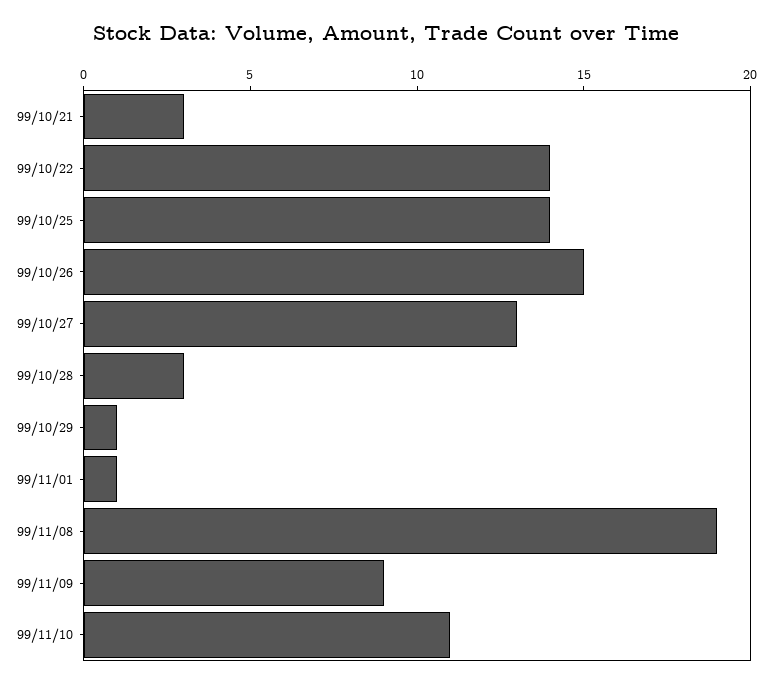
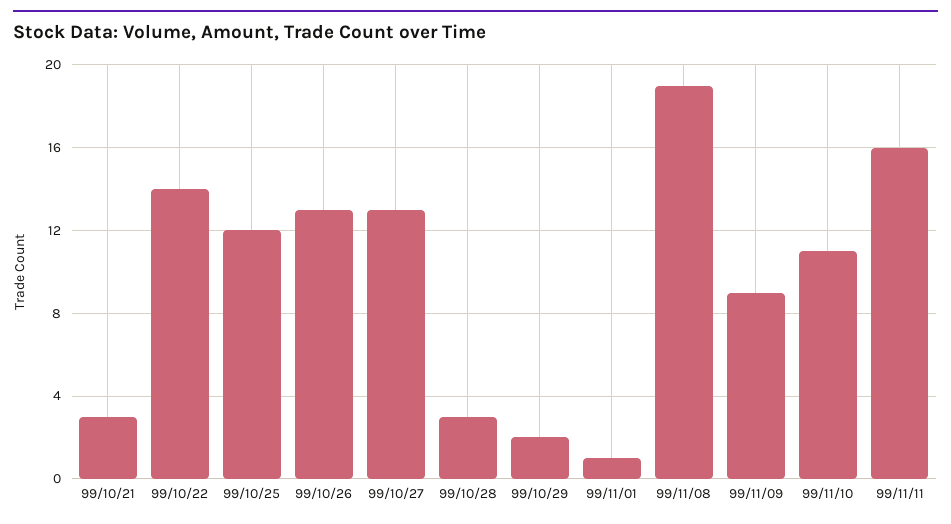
99/10/25: 14 -> 12
99/10/26: 15 -> 13
99/10/29: 1 -> 2
99/11/11: none -> 16

